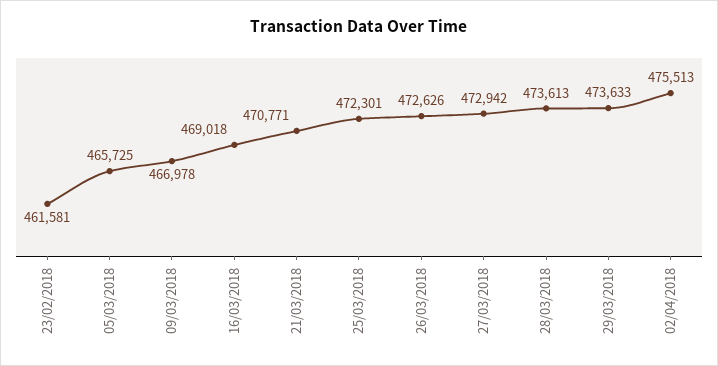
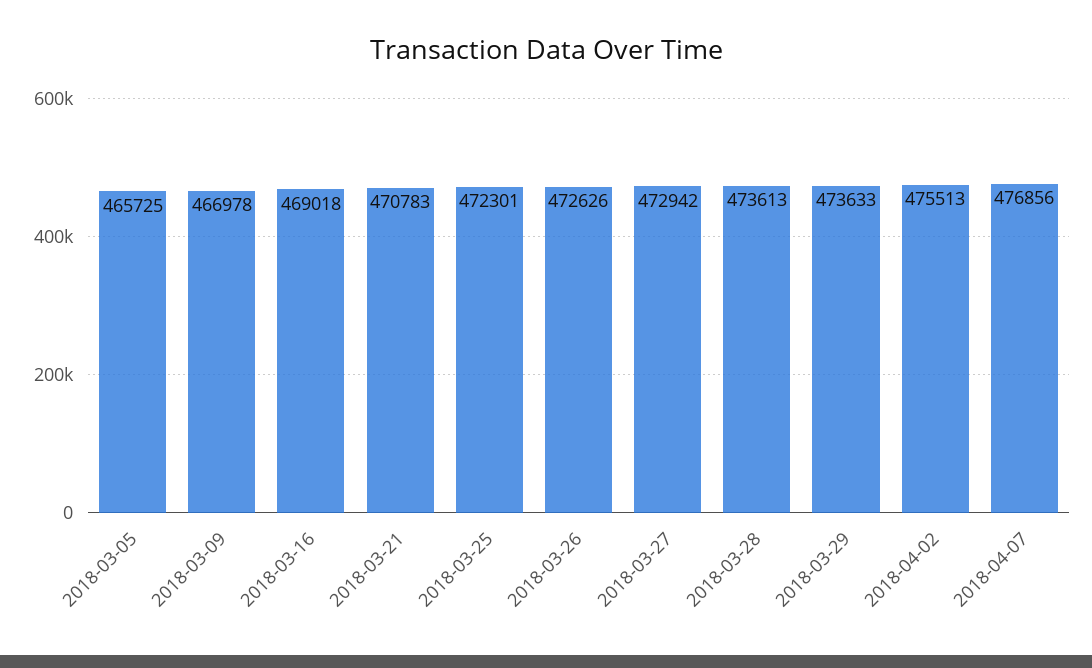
23/02/2018: 461581 -> none
21/03/2018: 470771 -> 470783
2018-04-07: none -> 476856

